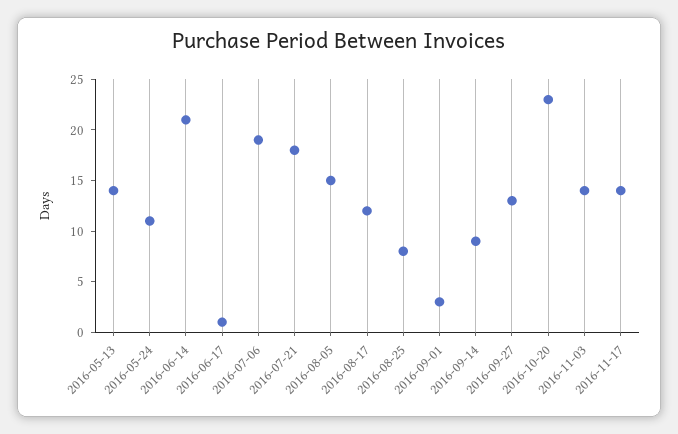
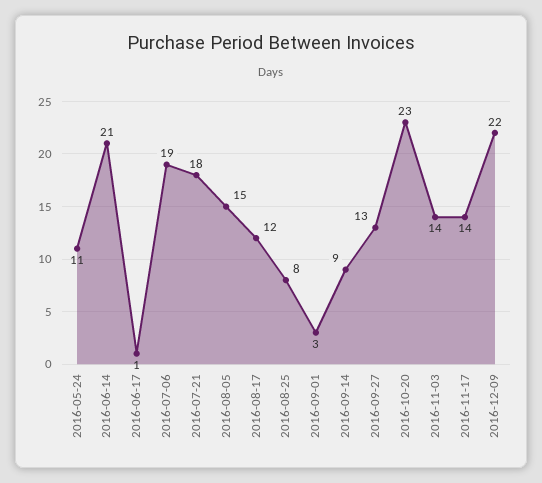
2016-05-13: 14 -> none
2016-12-09: none -> 22

